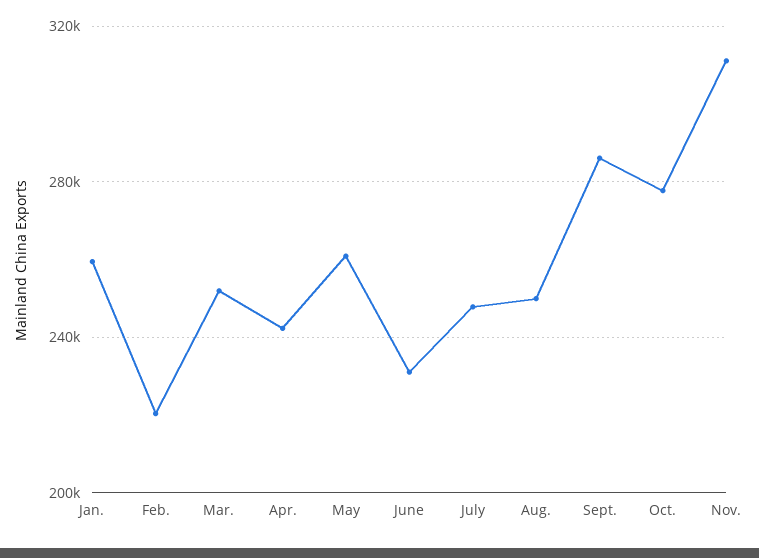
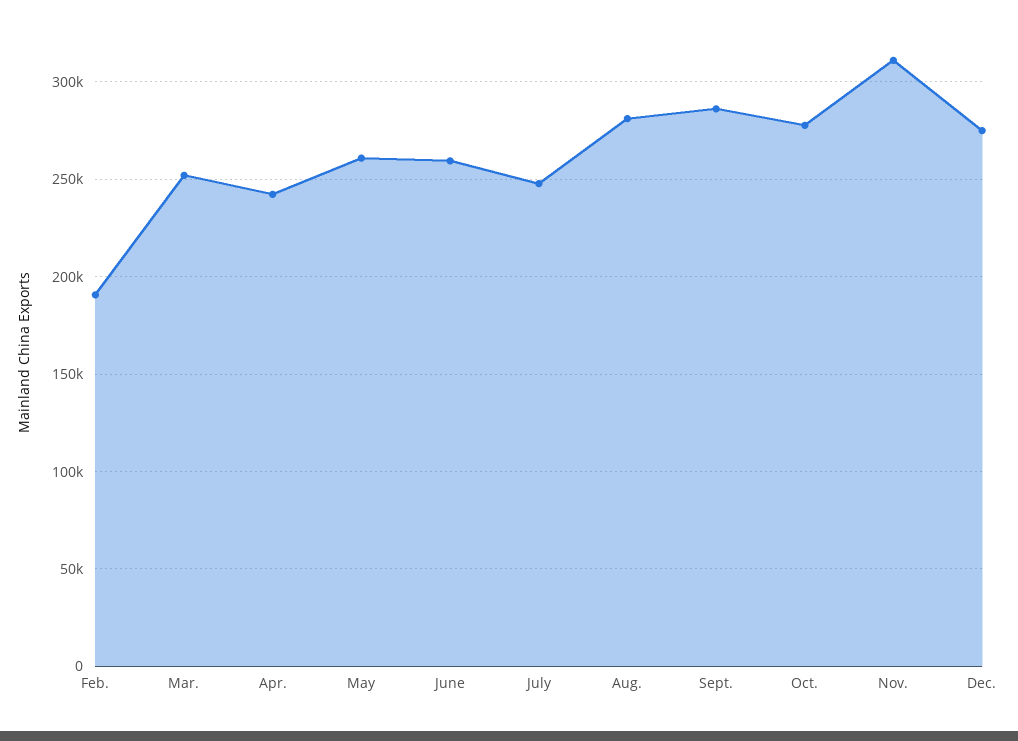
Jan.: 260000 -> none
Feb.: 220000 -> 190000
June: 230000 -> 260000
Aug.: 250000 -> 280000
Dec.: none -> 275000

